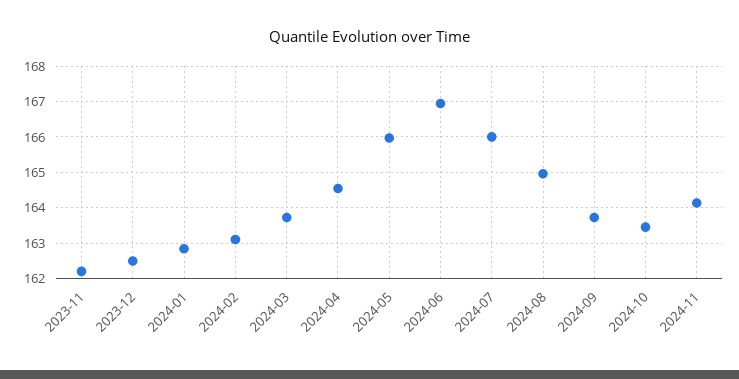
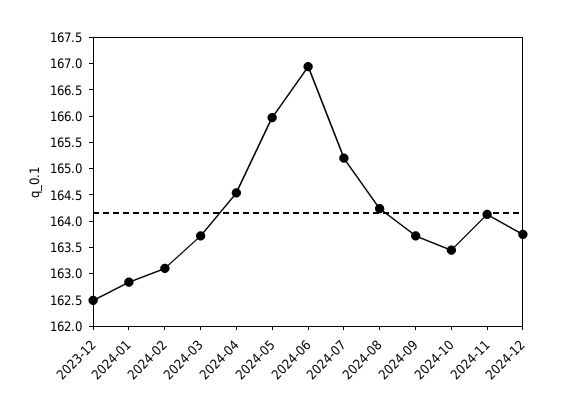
2023-11: 162.2 -> none
2024-07: 166 -> 165.25
2024-08: 165 -> 164.25
2024-12: none -> 163.75

